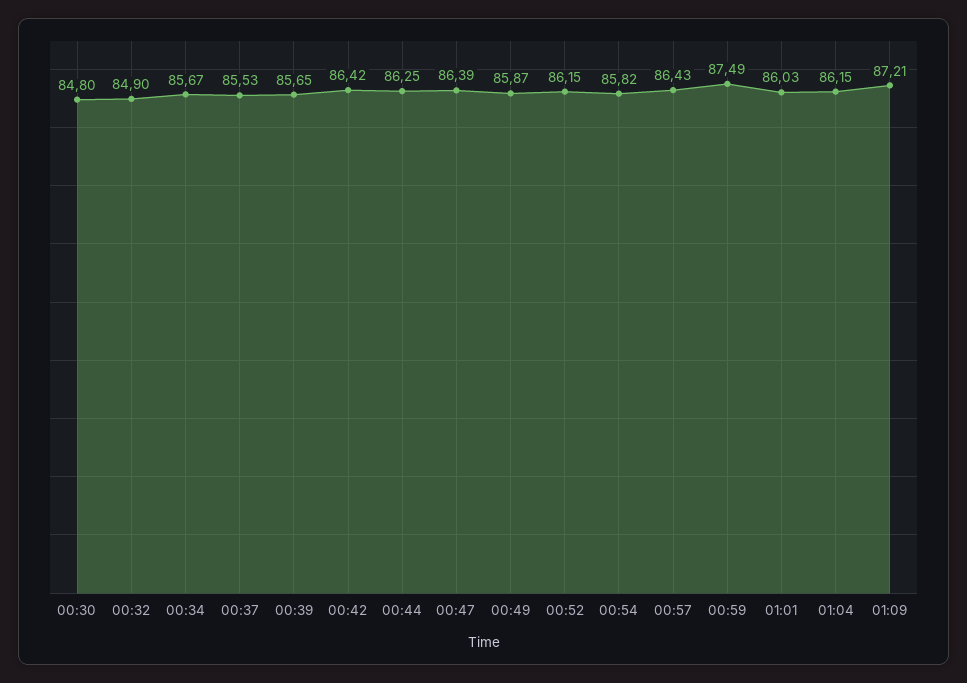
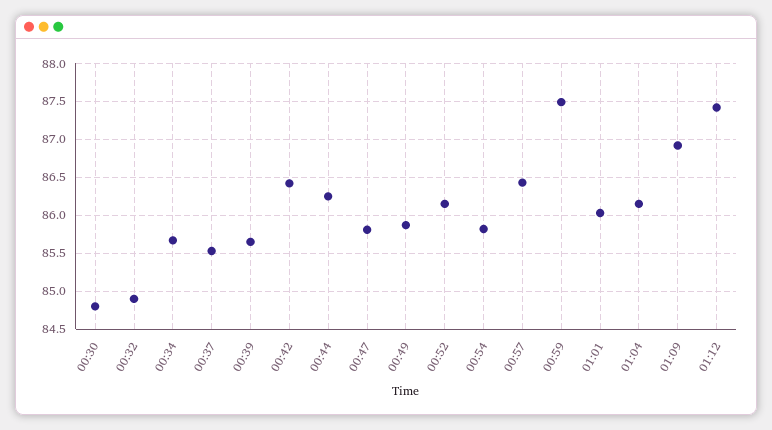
00:47: 86.39 -> 85.8
01:09: 87.21 -> 86.9
01:12: none -> 87.4

